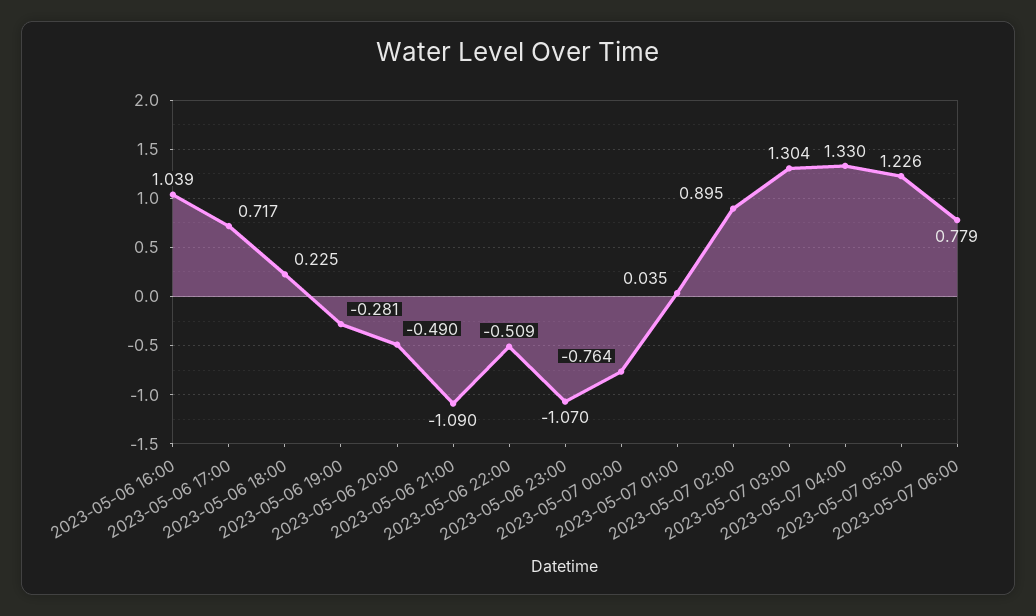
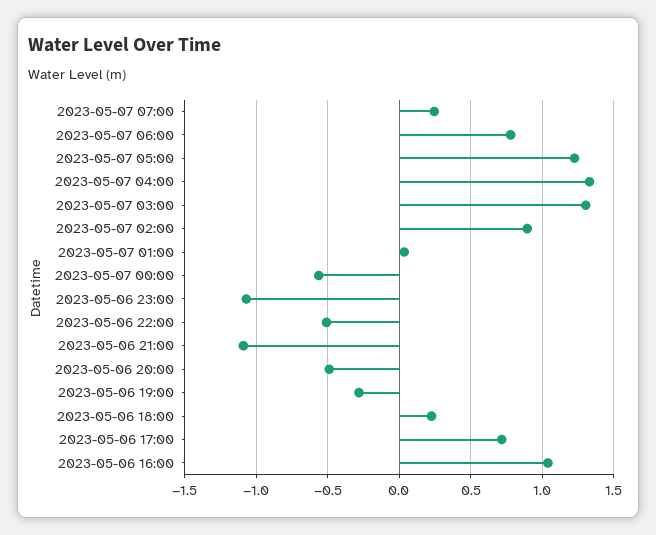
2023-05-07 00:00: -0.764 -> -0.55
2023-05-07 07:00: none -> 0.25

